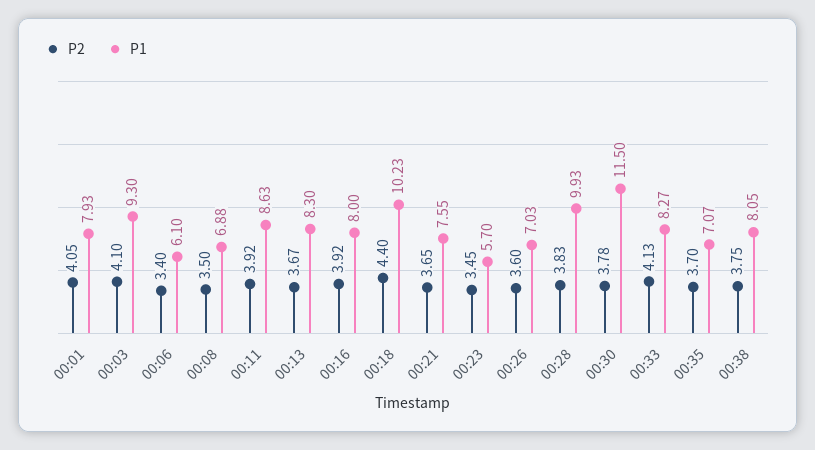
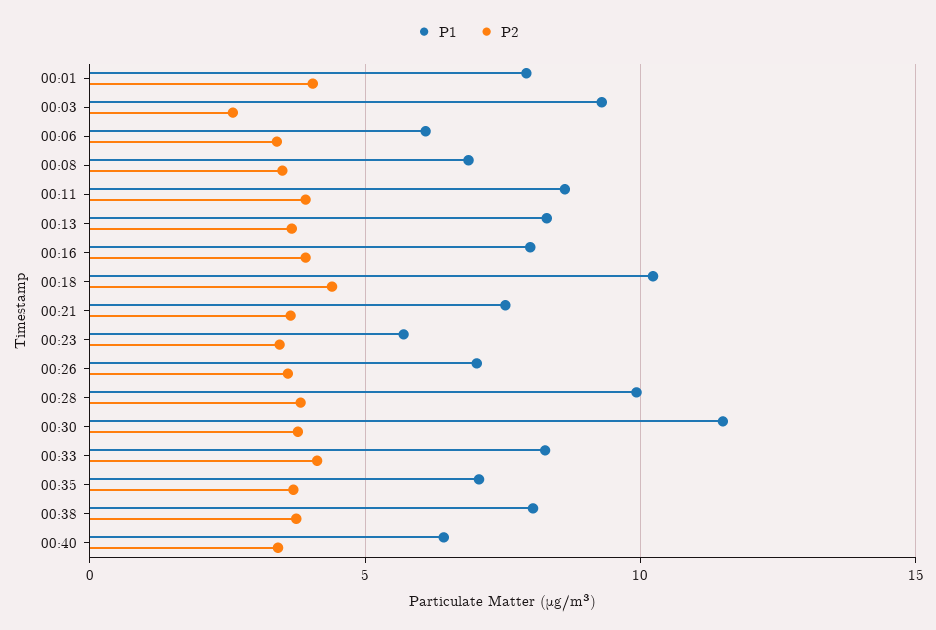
P2, 00:03: 4.1 -> 2.5
P1, 00:40: none -> 6.5
P2, 00:40: none -> 3.5

